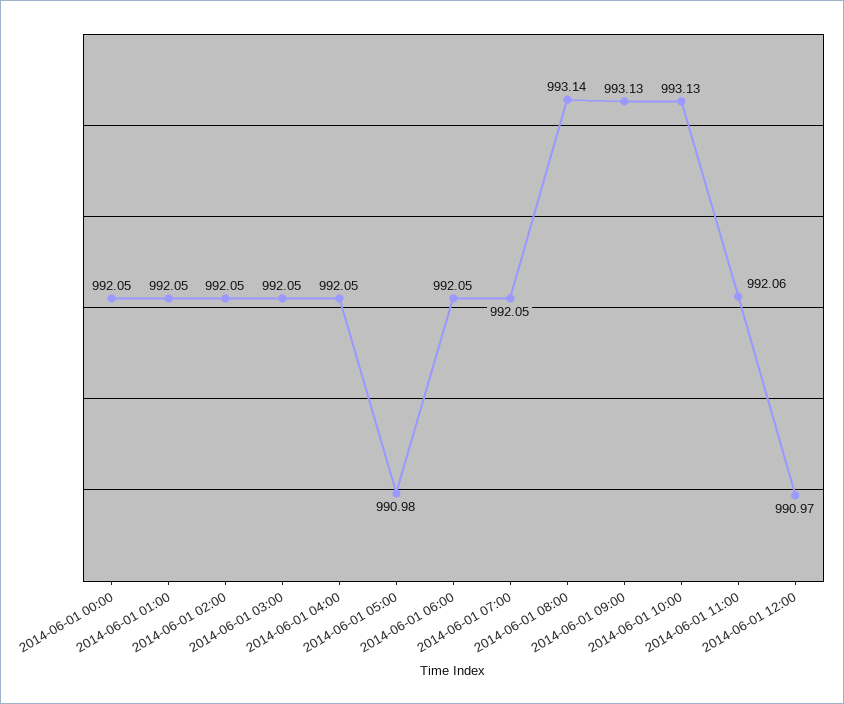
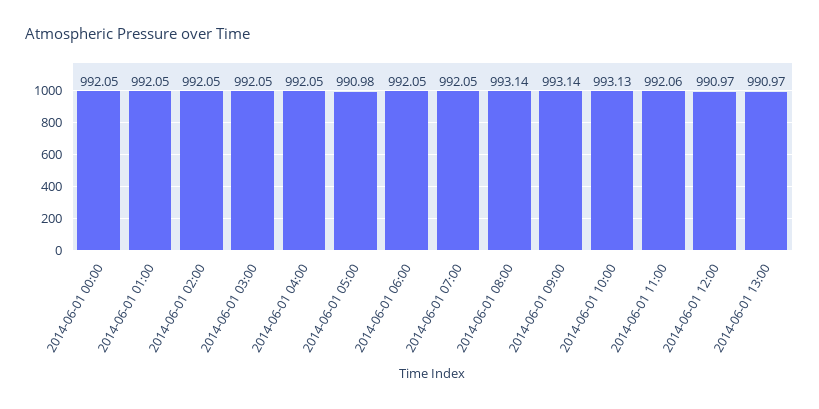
2014-06-01 09:00: 993.13 -> 993.14
2014-06-01 13:00: none -> 990.97

